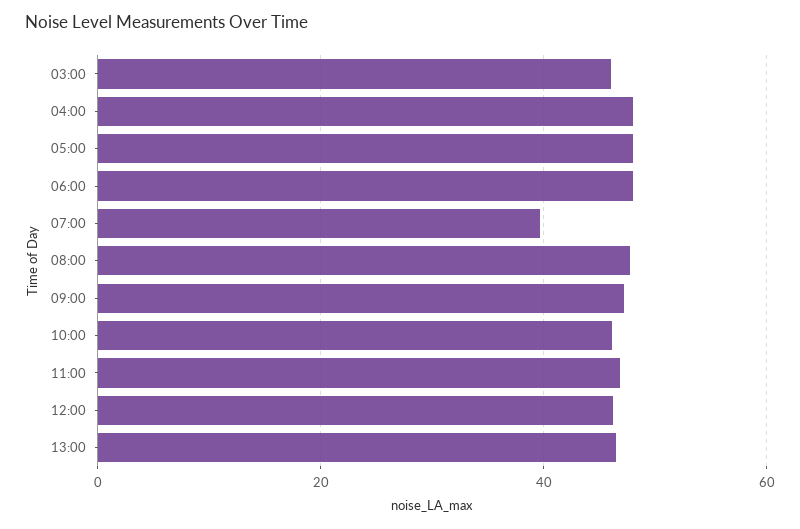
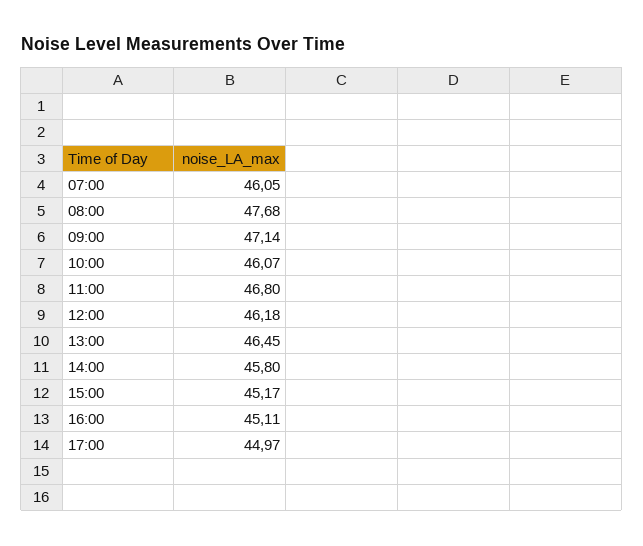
03:00: 46 -> none
04:00: 48 -> none
05:00: 48 -> none
06:00: 48 -> none
07:00: 40 -> 46.05
14:00: none -> 45.8
15:00: none -> 45.17
16:00: none -> 45.11
17:00: none -> 44.97

